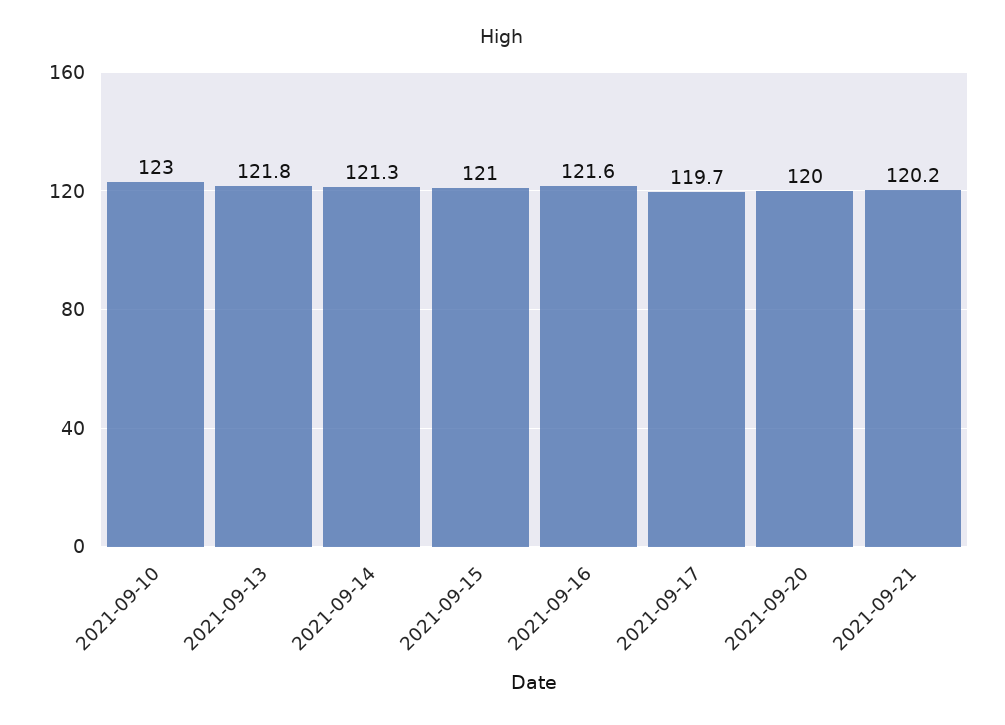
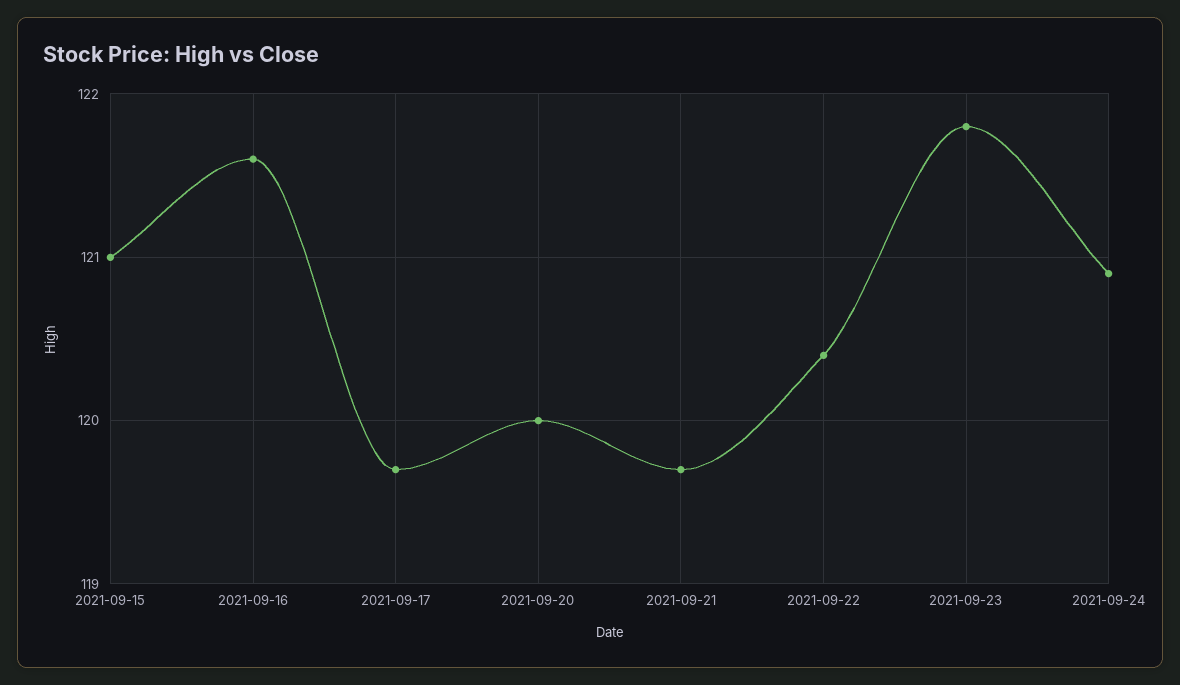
2021-09-10: 123 -> none
2021-09-13: 121.8 -> none
2021-09-14: 121.3 -> none
2021-09-21: 120.2 -> 119.7
2021-09-22: none -> 120.4
2021-09-23: none -> 121.8
2021-09-24: none -> 120.9

